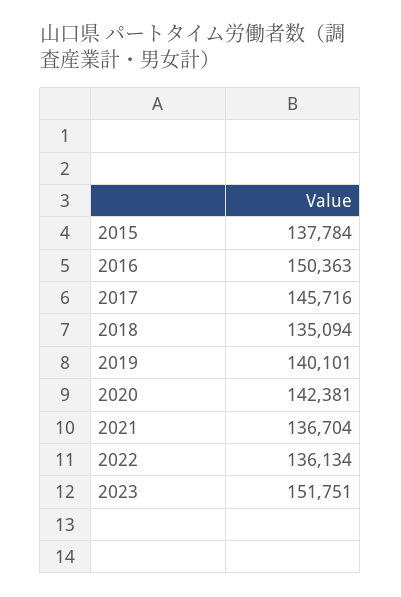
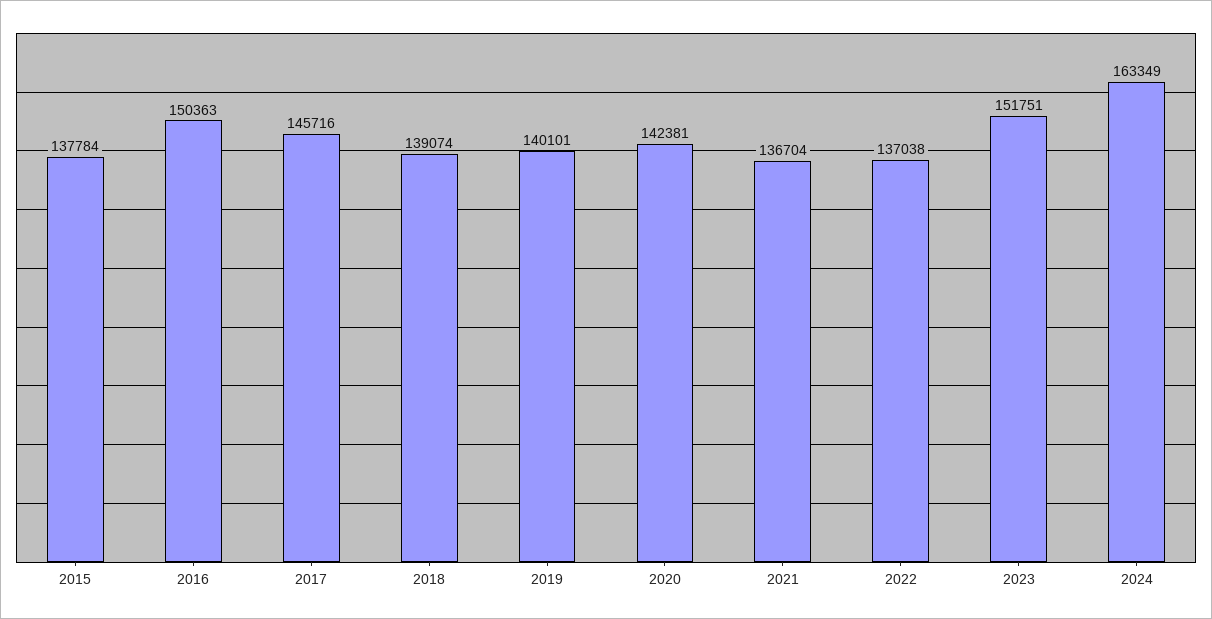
2018: 135094 -> 139074
2022: 136134 -> 137038
2024: none -> 163349

